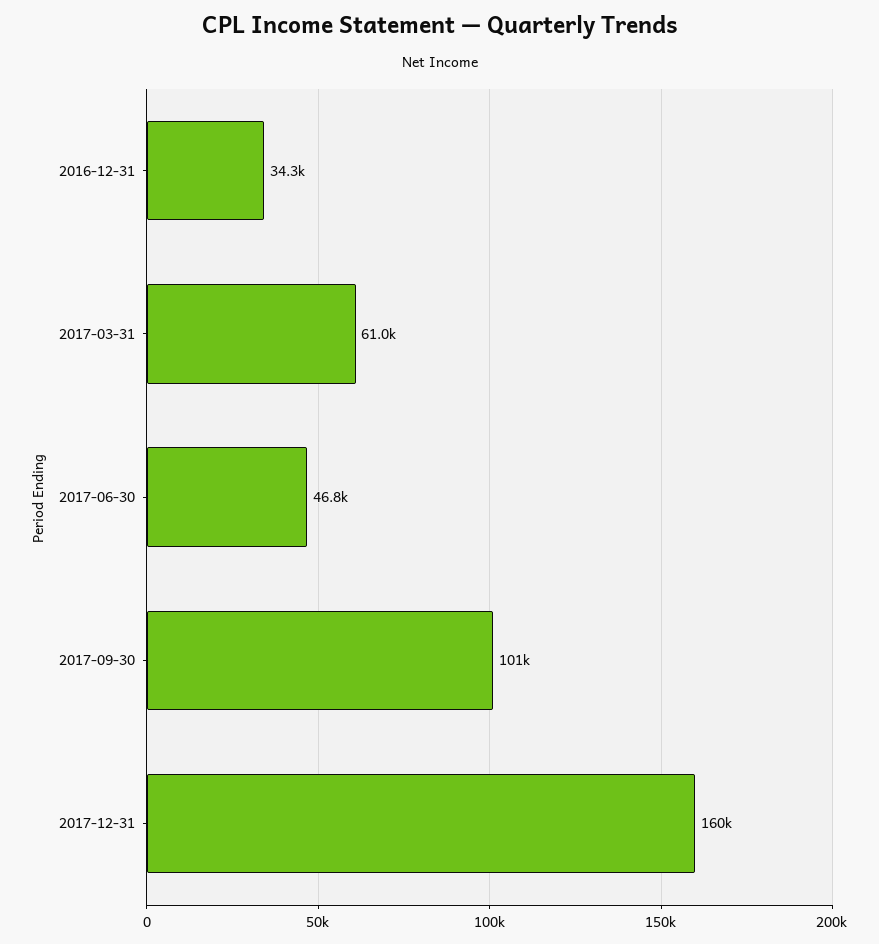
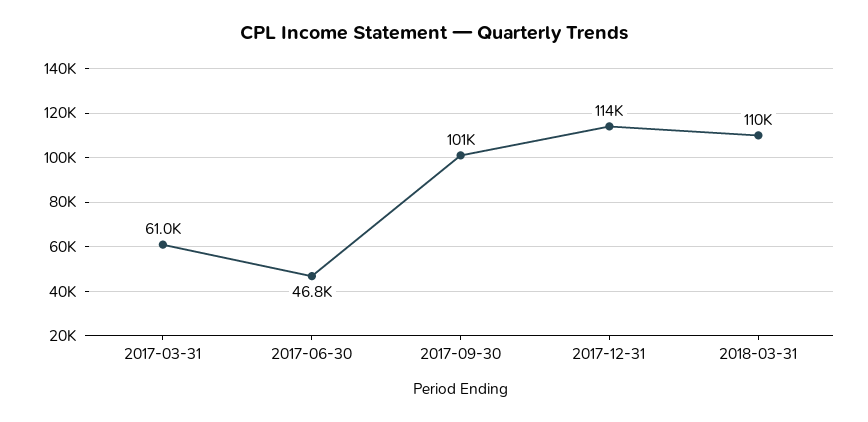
2016-12-31: 34300 -> none
2017-12-31: 160000 -> 114000
2018-03-31: none -> 110000

